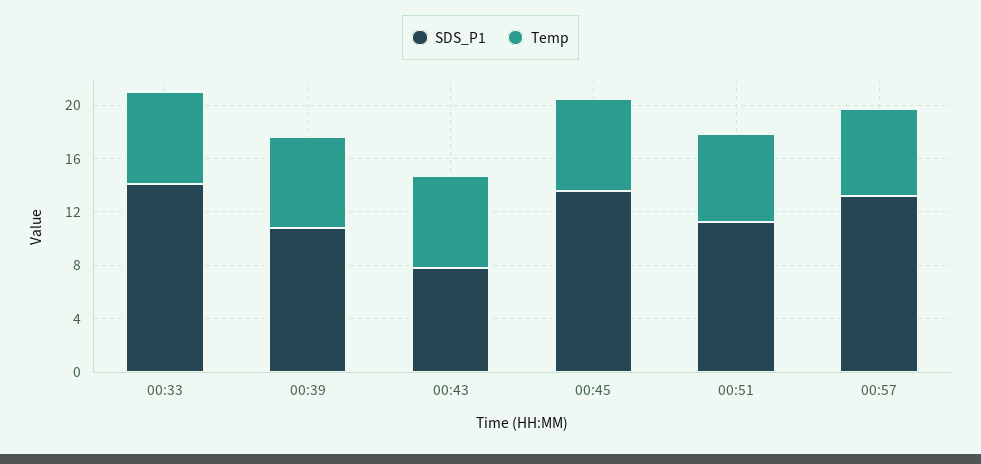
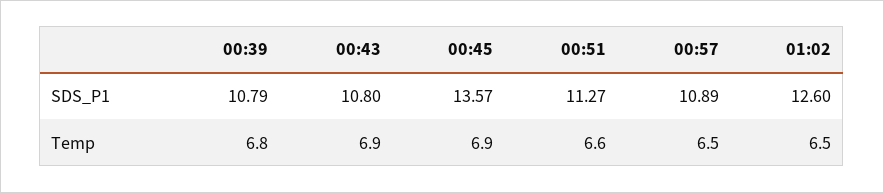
SDS_P1, 00:33: 14 -> none
Temp, 00:33: 7 -> none
SDS_P1, 00:43: 8 -> 10.8
SDS_P1, 00:57: 13 -> 10.89
SDS_P1, 01:02: none -> 12.6
Temp, 01:02: none -> 6.5

